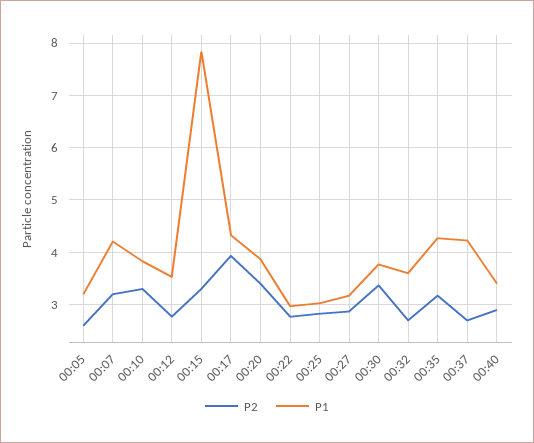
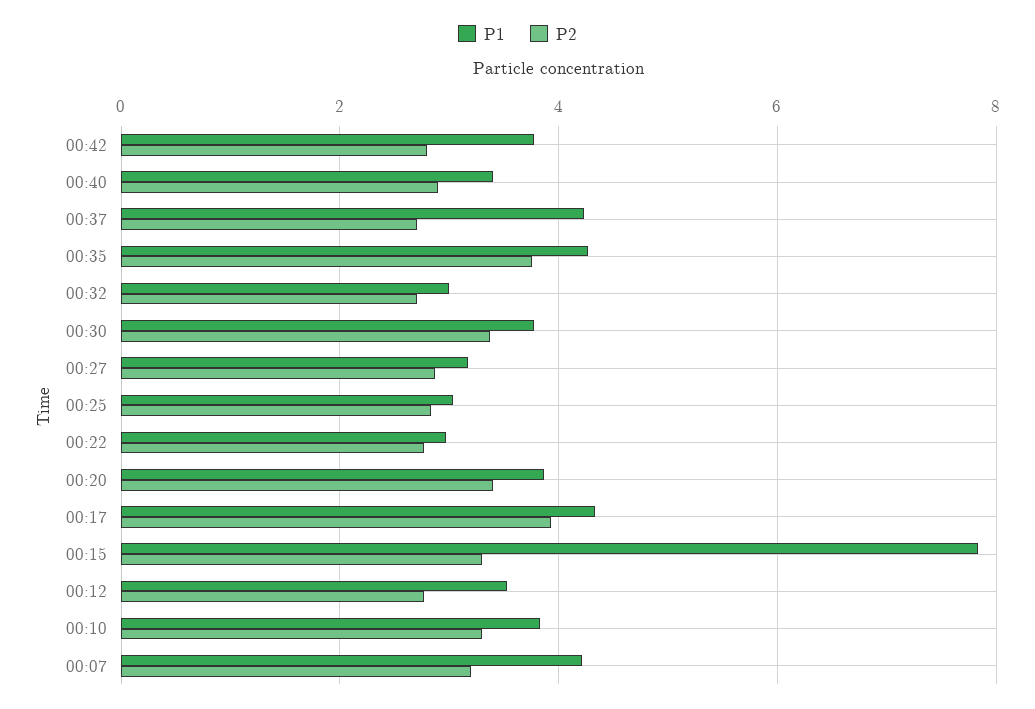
P2, 00:05: 2.6 -> none
P1, 00:05: 3.2 -> none
P1, 00:32: 3.6 -> 3
P2, 00:35: 3.2 -> 3.8
P1, 00:42: none -> 3.8
P2, 00:42: none -> 2.8

